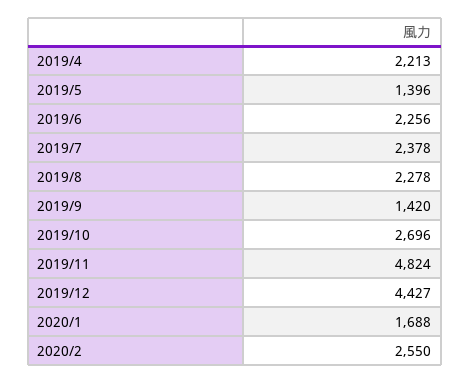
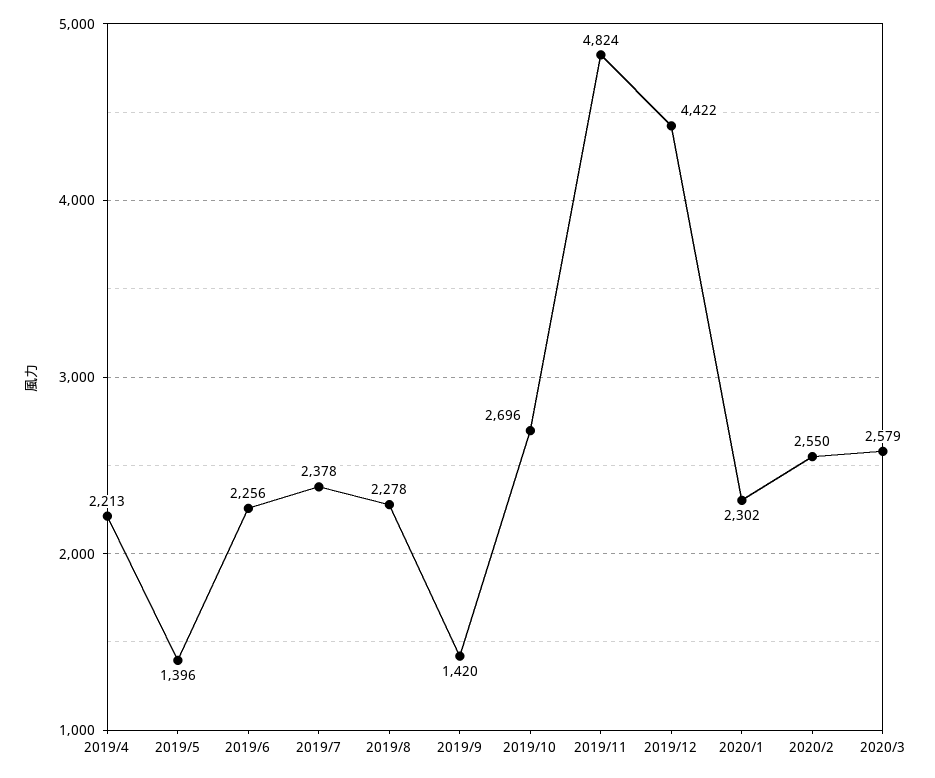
2019/12: 4427 -> 4422
2020/1: 1688 -> 2302
2020/3: none -> 2579

